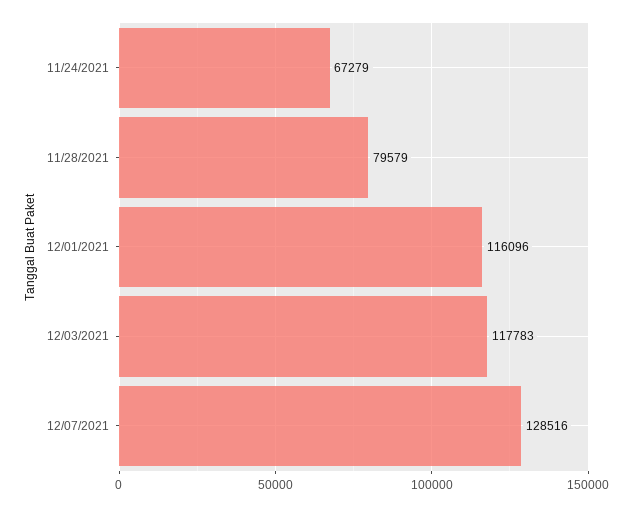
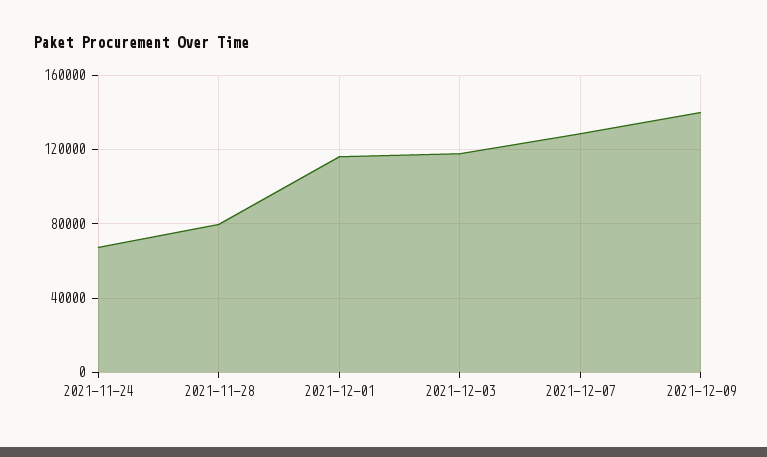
2021-12-09: none -> 140000

